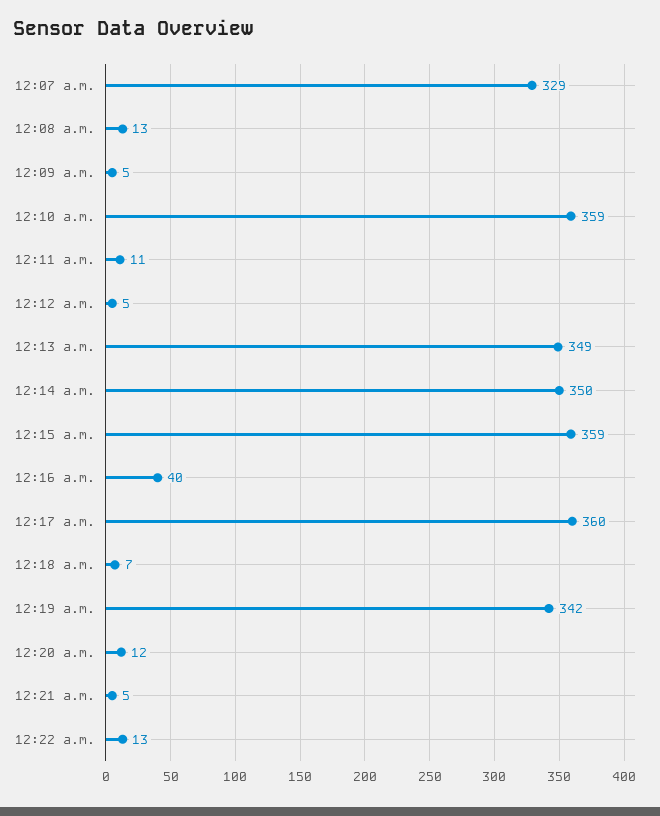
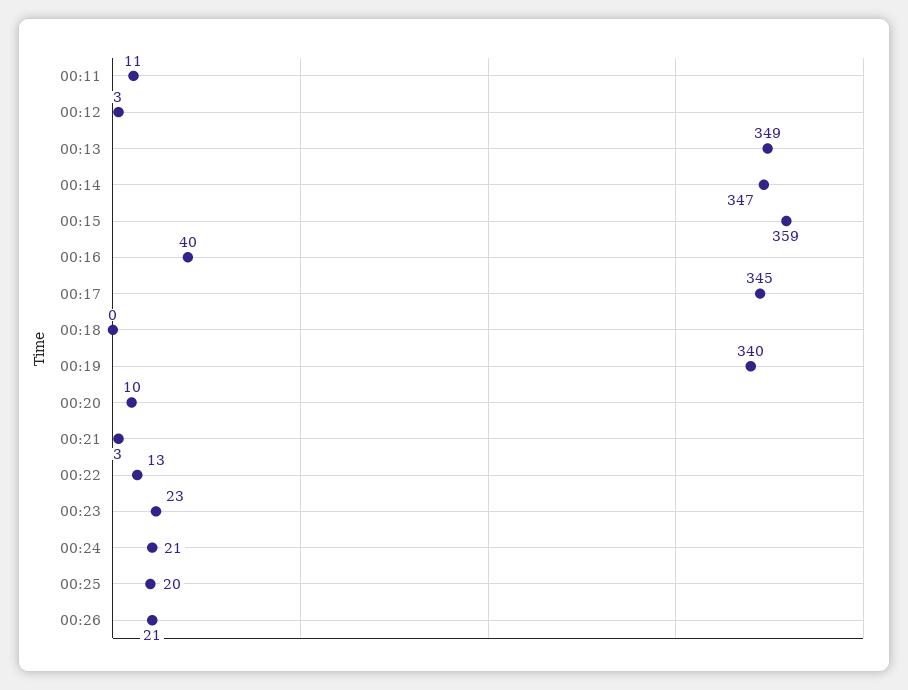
12:07 a.m.: 329 -> none
12:08 a.m.: 13 -> none
12:09 a.m.: 5 -> none
12:10 a.m.: 359 -> none
12:12 a.m.: 5 -> 3
12:14 a.m.: 350 -> 347
12:17 a.m.: 360 -> 345
12:18 a.m.: 7 -> 0
12:19 a.m.: 342 -> 340
12:20 a.m.: 12 -> 10
12:21 a.m.: 5 -> 3
00:23: none -> 23
00:24: none -> 21
00:25: none -> 20
00:26: none -> 21

